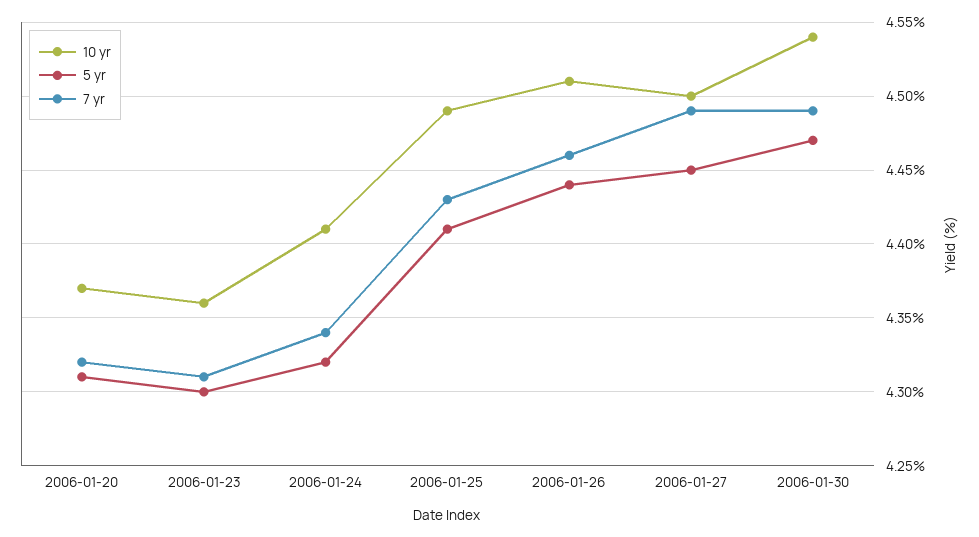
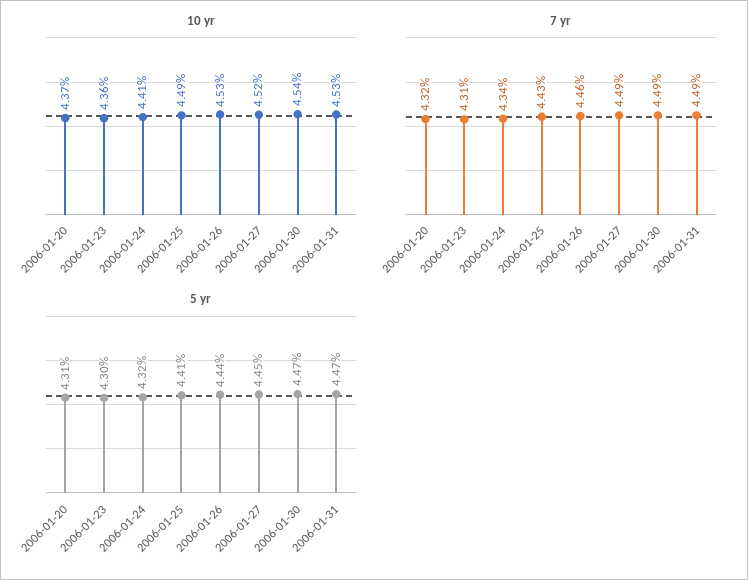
10 yr, 2006-01-26: 4.51 -> 4.53
10 yr, 2006-01-27: 4.5 -> 4.52
10 yr, 2006-01-31: none -> 4.53
7 yr, 2006-01-31: none -> 4.49
5 yr, 2006-01-31: none -> 4.47

